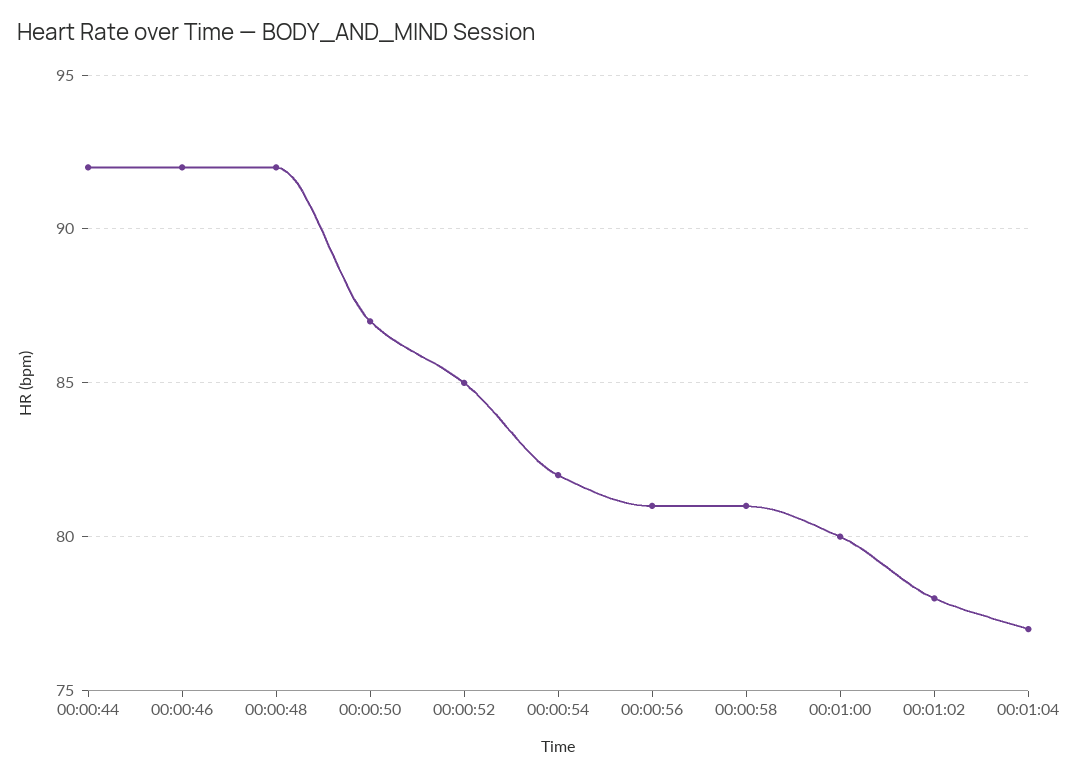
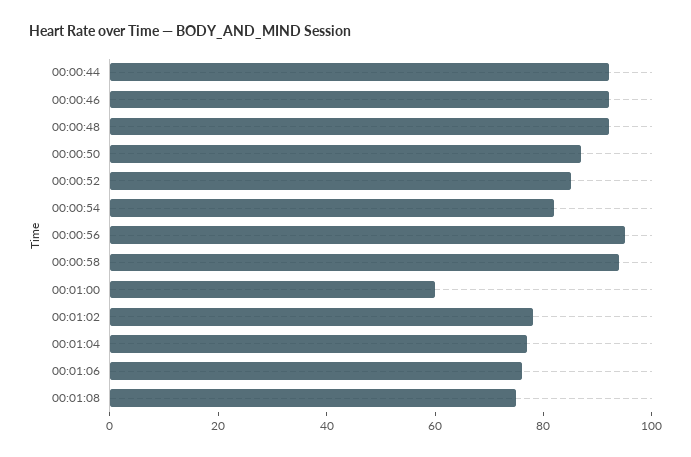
00:00:56: 81 -> 95
00:00:58: 81 -> 95
00:01:00: 80 -> 60
00:01:06: none -> 75
00:01:08: none -> 75

